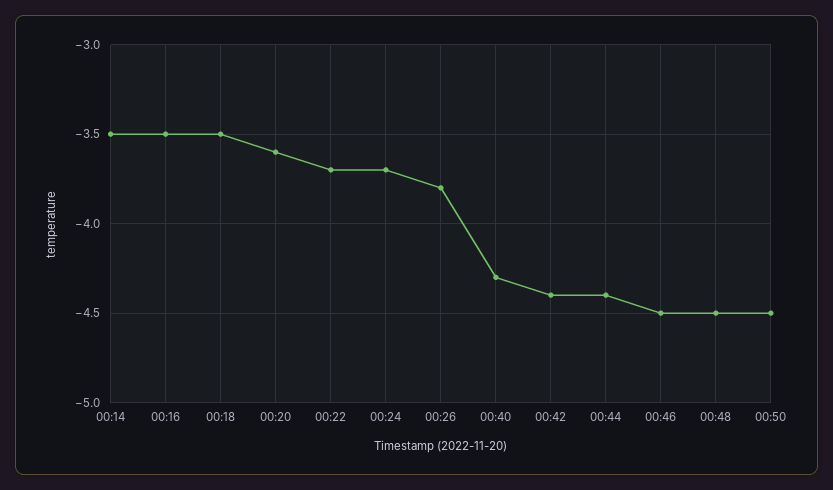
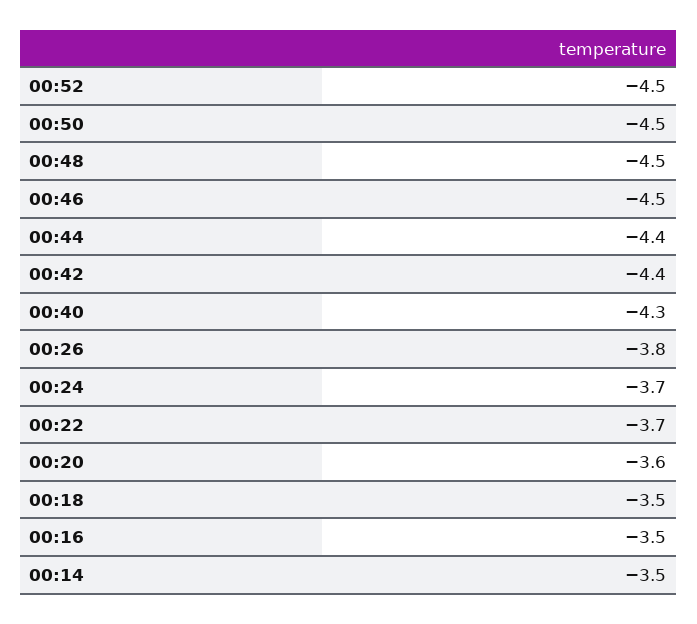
00:52: none -> -4.5

